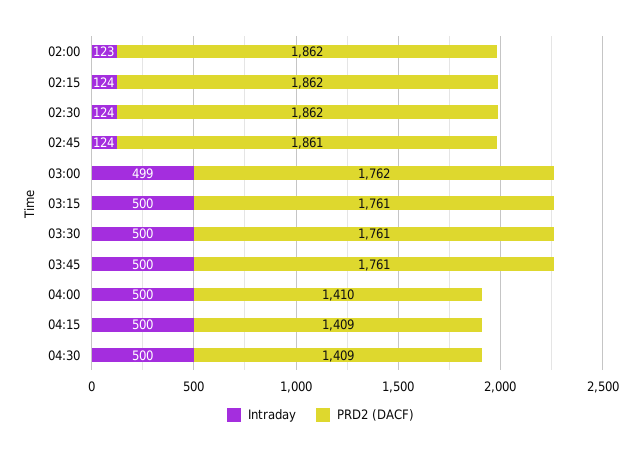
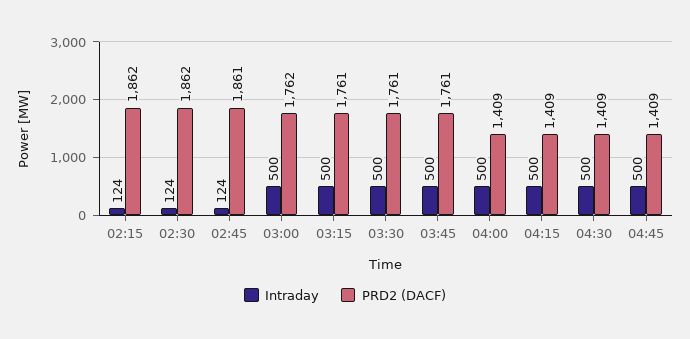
Intraday, 02:00: 123 -> none
PRD2 (DACF), 02:00: 1862 -> none
Intraday, 03:00: 499 -> 500
PRD2 (DACF), 04:00: 1410 -> 1409
Intraday, 04:45: none -> 500
PRD2 (DACF), 04:45: none -> 1409

